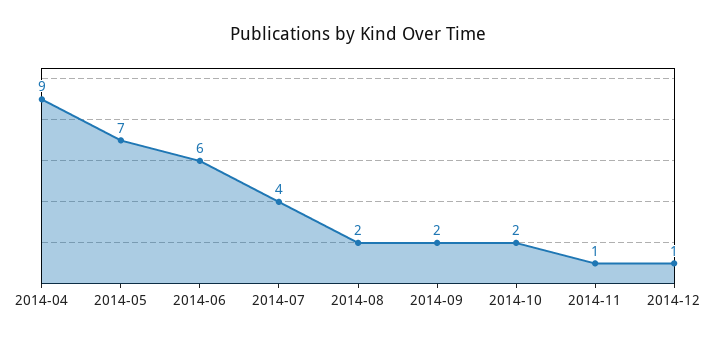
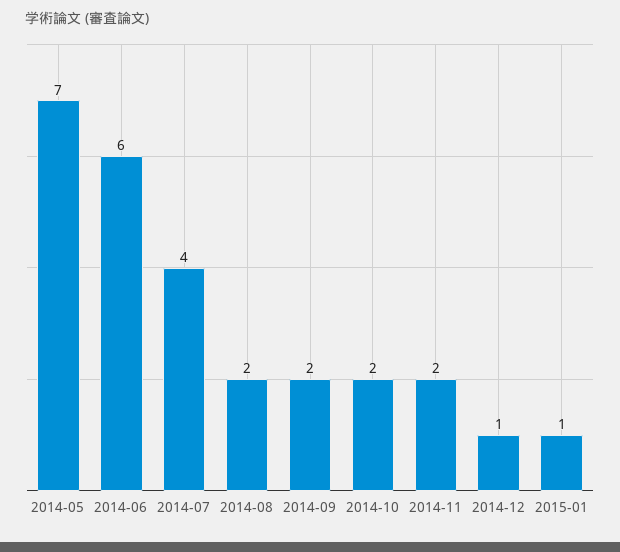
2014-04: 9 -> none
2014-11: 1 -> 2
2015-01: none -> 1

